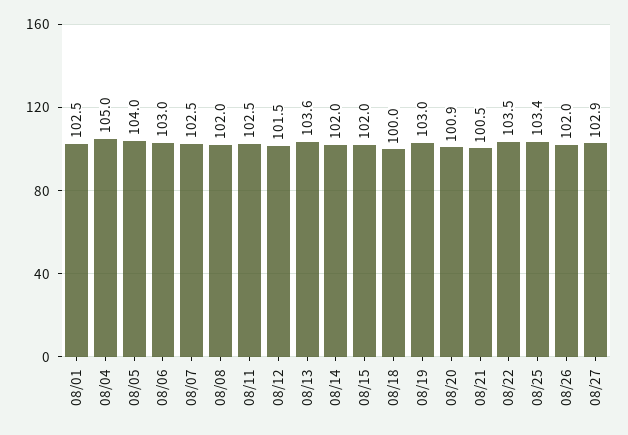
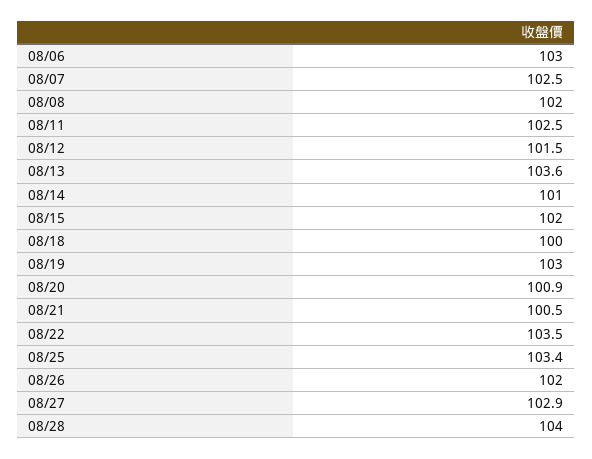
08/01: 102.5 -> none
08/04: 105 -> none
08/05: 104 -> none
08/14: 102 -> 101
08/28: none -> 104

